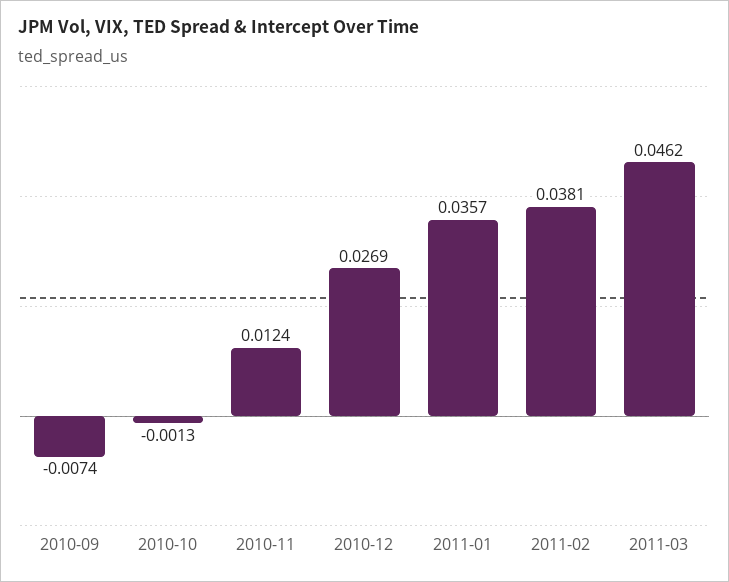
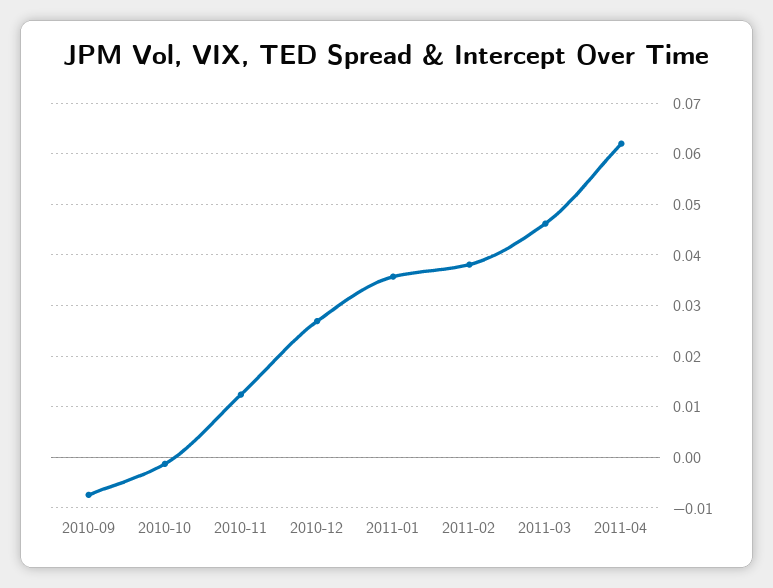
2011-04: none -> 0.062

